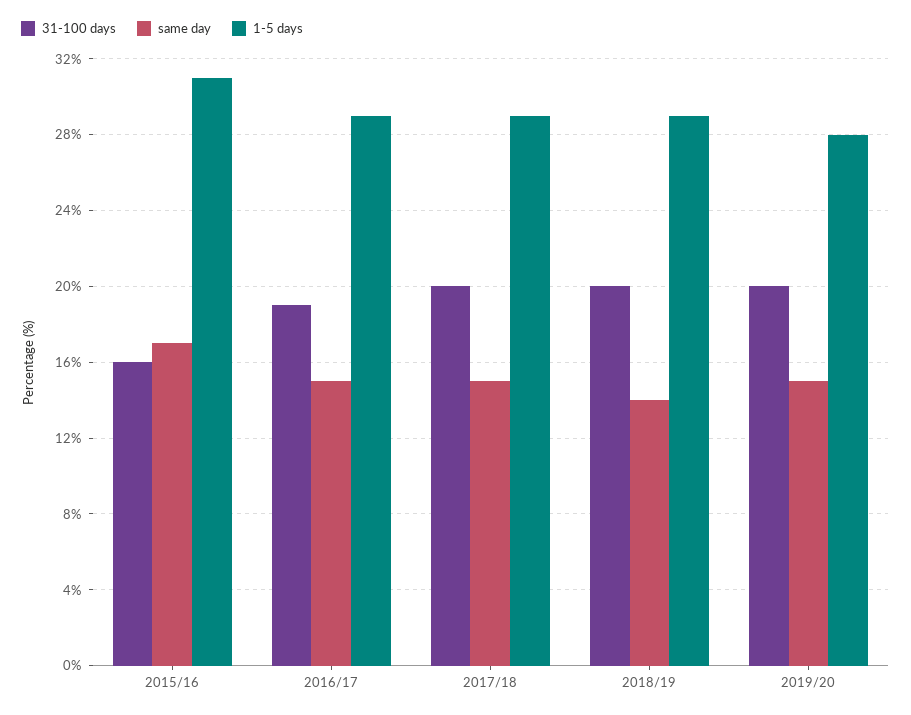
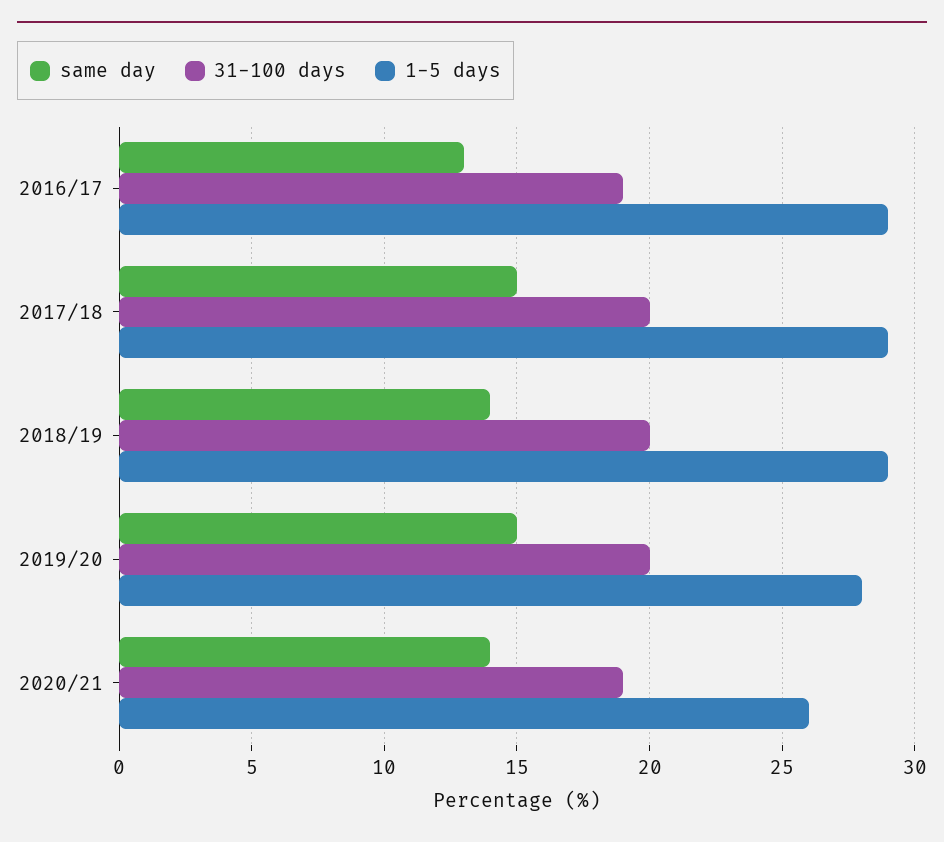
31-100 days, 2015/16: 16 -> none
same day, 2015/16: 17 -> none
1-5 days, 2015/16: 31 -> none
same day, 2016/17: 15 -> 13
same day, 2020/21: none -> 14
31-100 days, 2020/21: none -> 19
1-5 days, 2020/21: none -> 26

